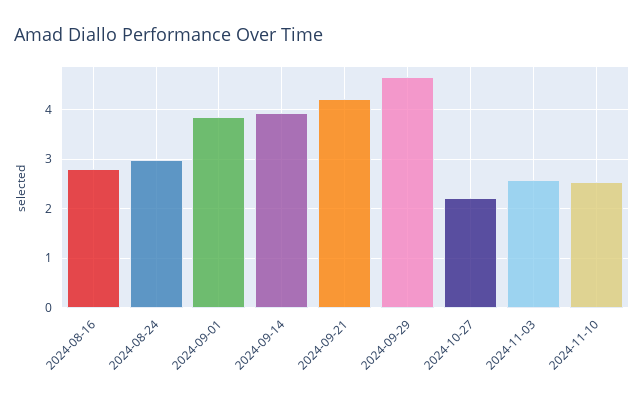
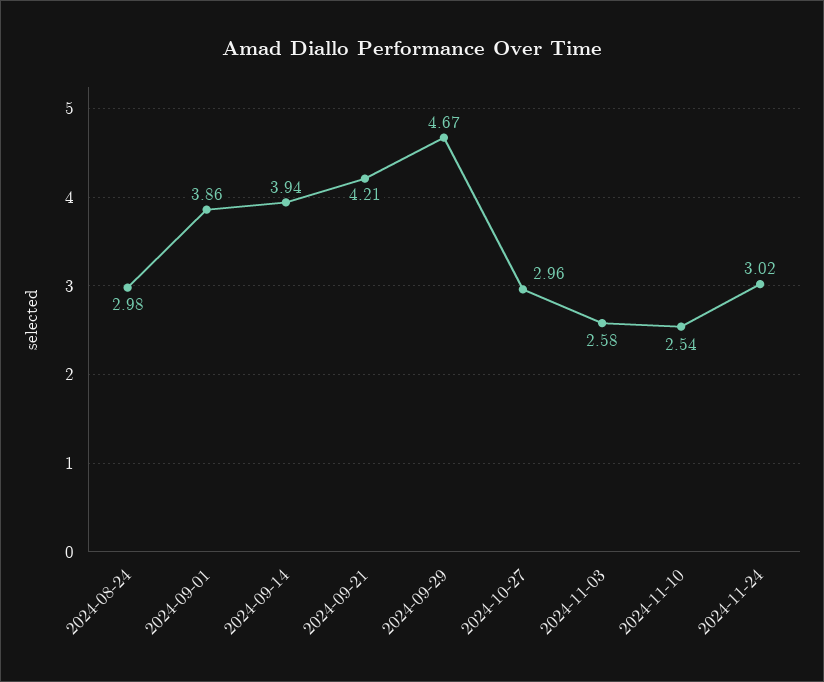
2024-08-16: 2.8 -> none
2024-10-27: 2.2 -> 2.96
2024-11-24: none -> 3.02

